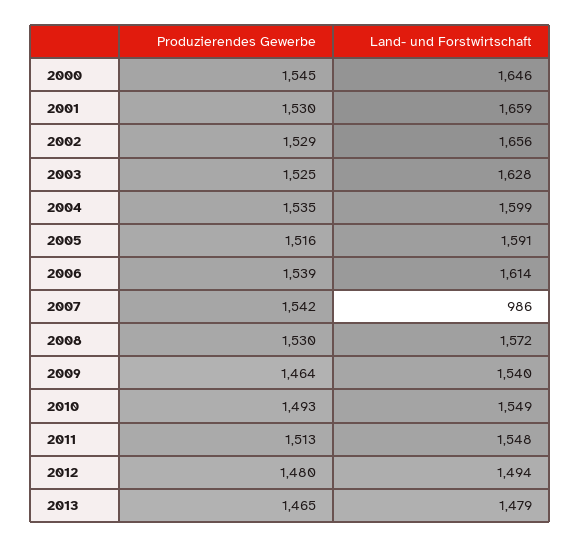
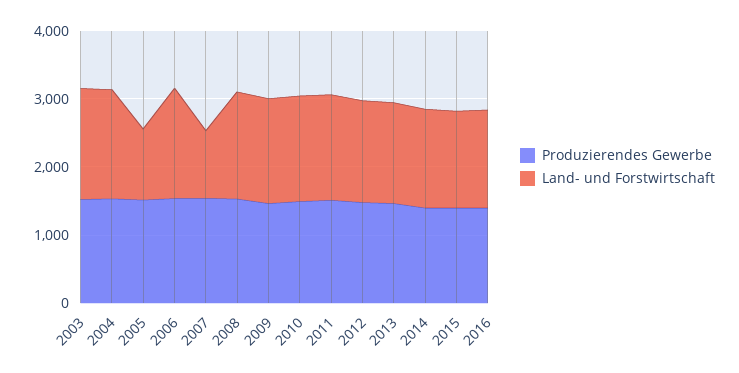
Produzierendes Gewerbe, 2000: 1545 -> none
Land- und Forstwirtschaft, 2000: 1646 -> none
Produzierendes Gewerbe, 2001: 1530 -> none
Land- und Forstwirtschaft, 2001: 1659 -> none
Produzierendes Gewerbe, 2002: 1529 -> none
Land- und Forstwirtschaft, 2002: 1656 -> none
Land- und Forstwirtschaft, 2005: 1591 -> 1000
Produzierendes Gewerbe, 2014: none -> 1400
Land- und Forstwirtschaft, 2014: none -> 1400
Produzierendes Gewerbe, 2015: none -> 1400
Land- und Forstwirtschaft, 2015: none -> 1400
Produzierendes Gewerbe, 2016: none -> 1400
Land- und Forstwirtschaft, 2016: none -> 1400

